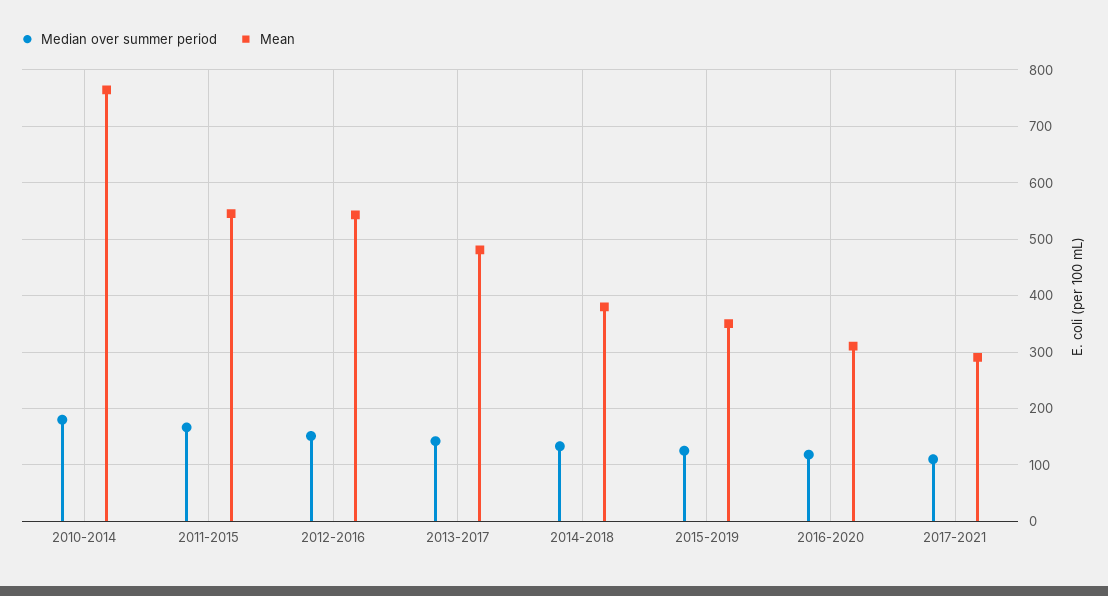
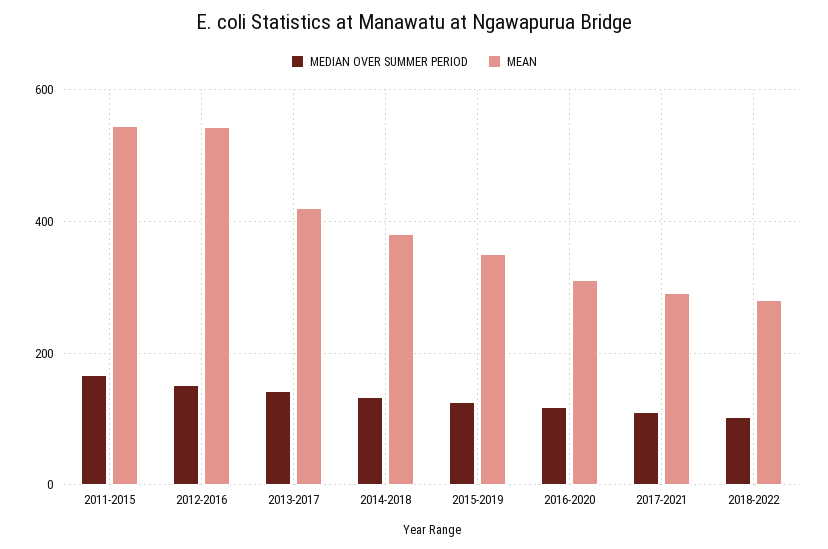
Median over summer period, 2010-2014: 180 -> none
Mean, 2010-2014: 760 -> none
Mean, 2013-2017: 480 -> 420
Median over summer period, 2018-2022: none -> 100
Mean, 2018-2022: none -> 280

